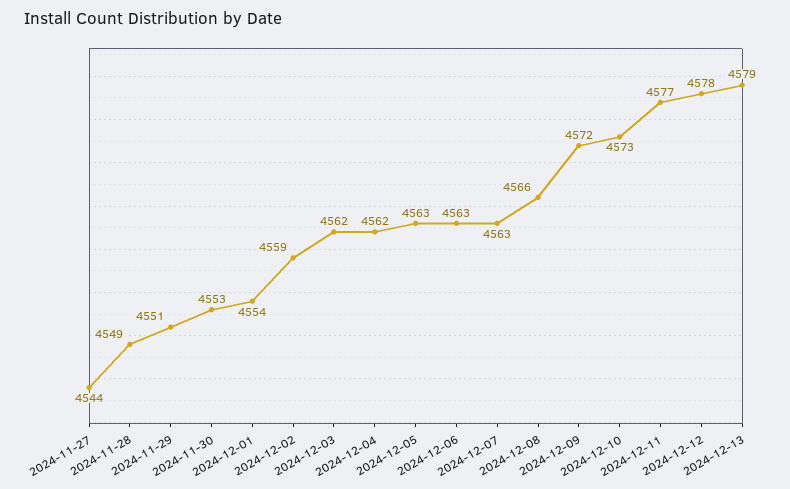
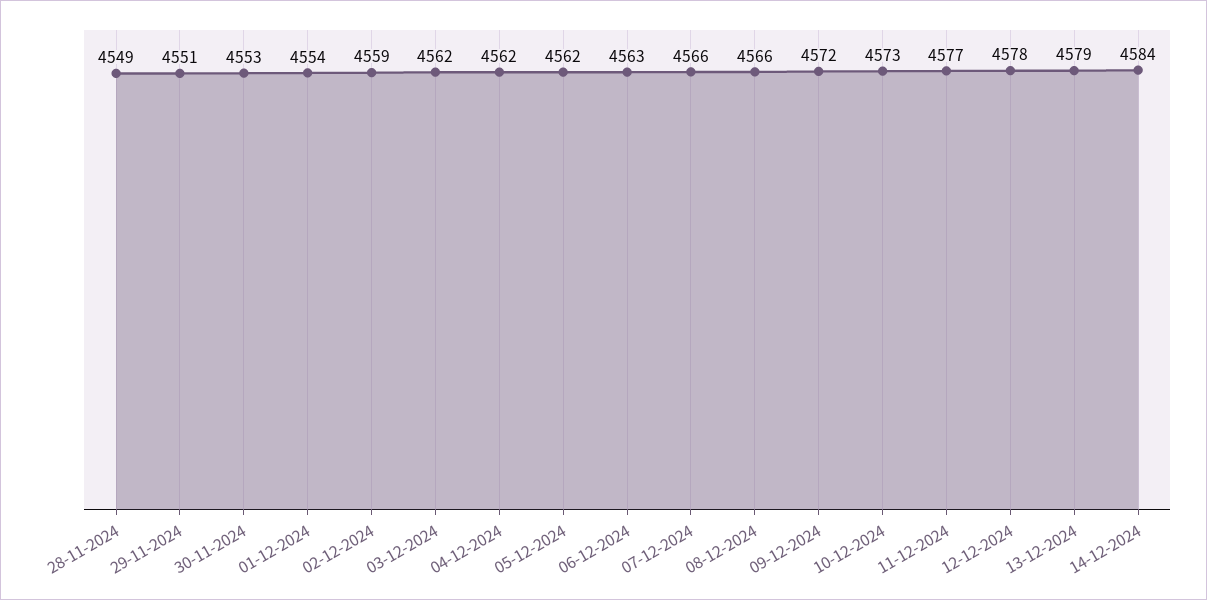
2024-11-27: 4544 -> none
2024-12-05: 4563 -> 4562
2024-12-07: 4563 -> 4566
14-12-2024: none -> 4584

